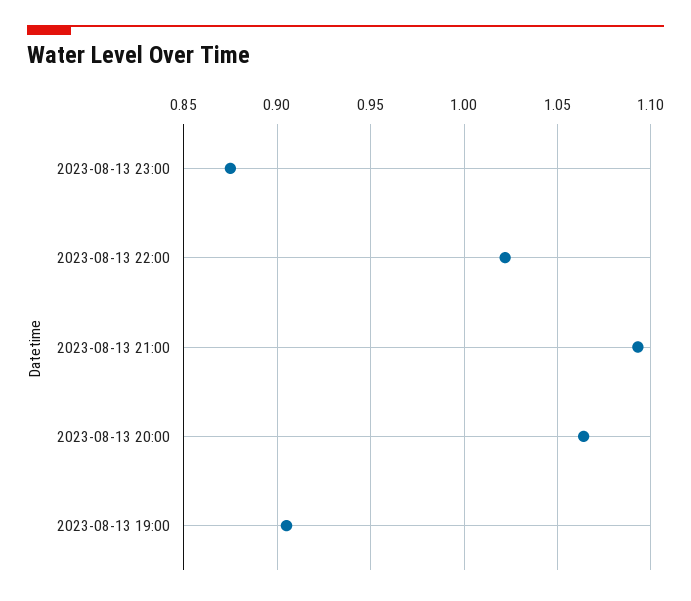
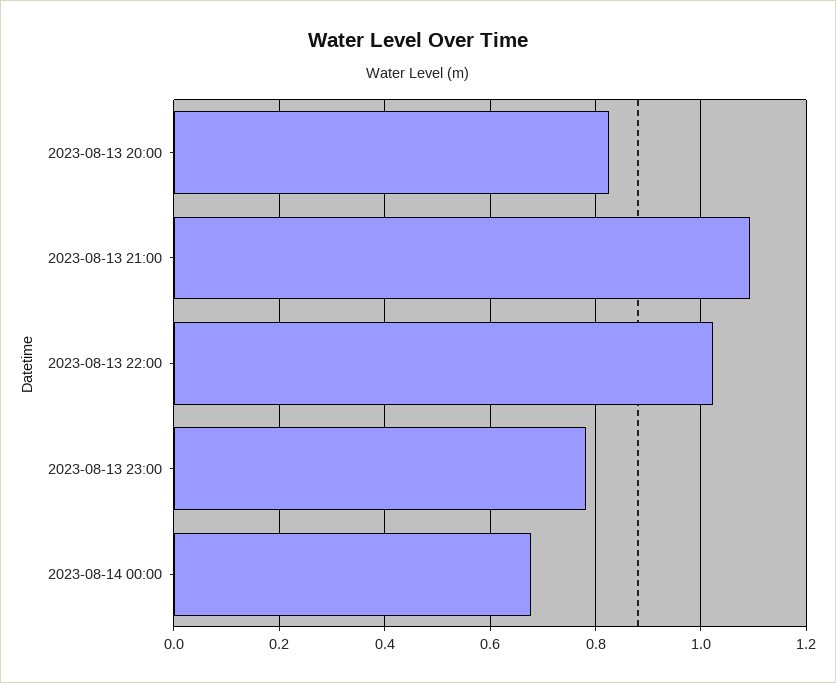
2023-08-13 23:00: 0.875 -> 0.78
2023-08-13 20:00: 1.065 -> 0.82
2023-08-13 19:00: 0.905 -> none
2023-08-14 00:00: none -> 0.68

